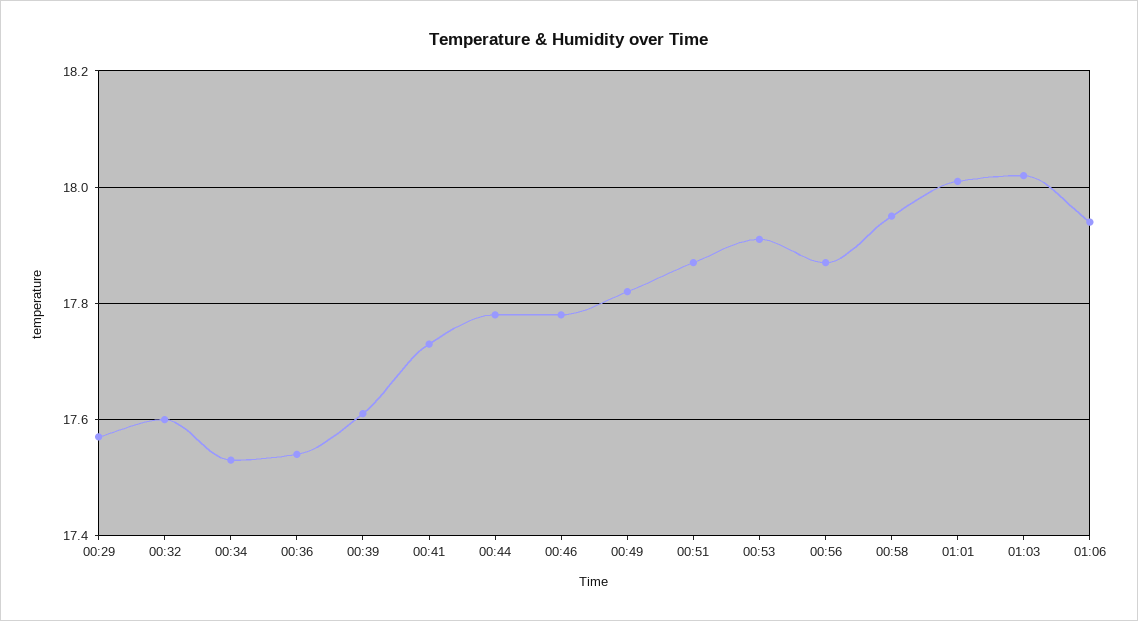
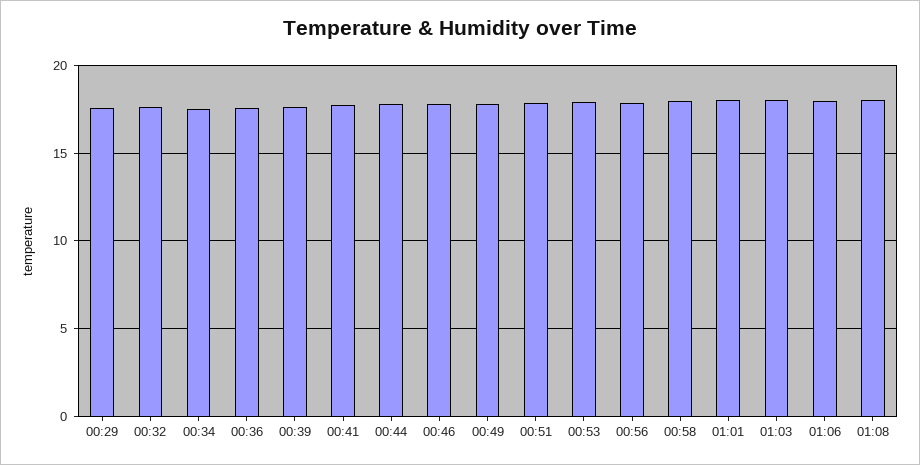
01:08: none -> 18

